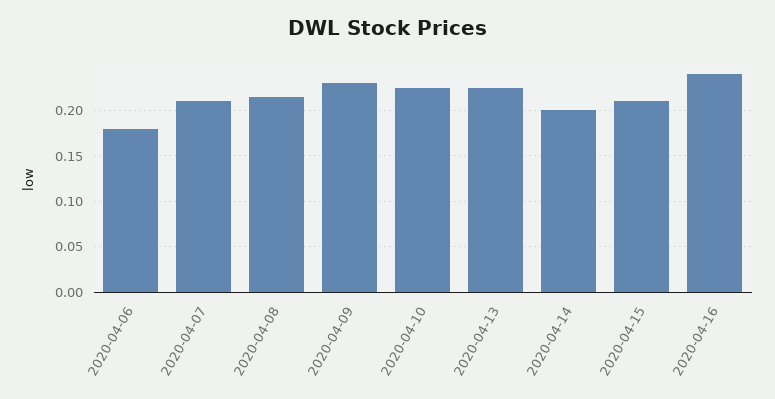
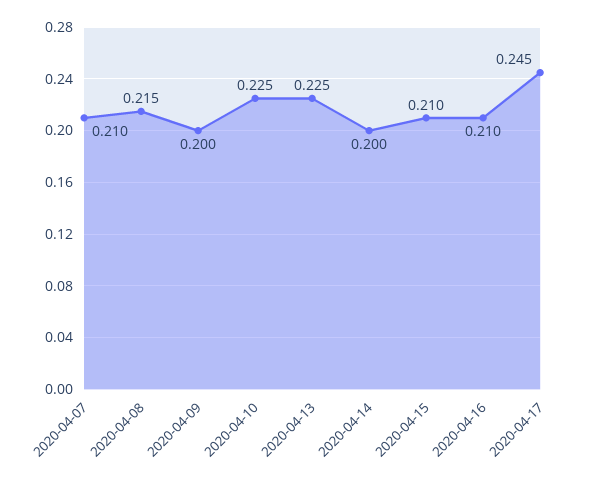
2020-04-06: 0.18 -> none
2020-04-09: 0.23 -> 0.2
2020-04-16: 0.24 -> 0.21
2020-04-17: none -> 0.245

